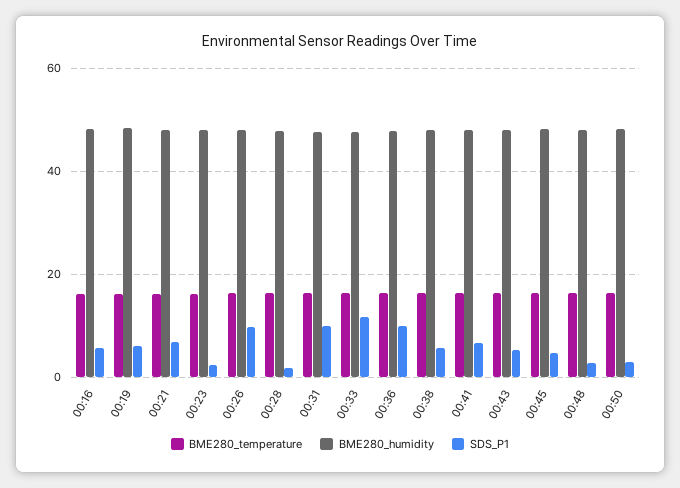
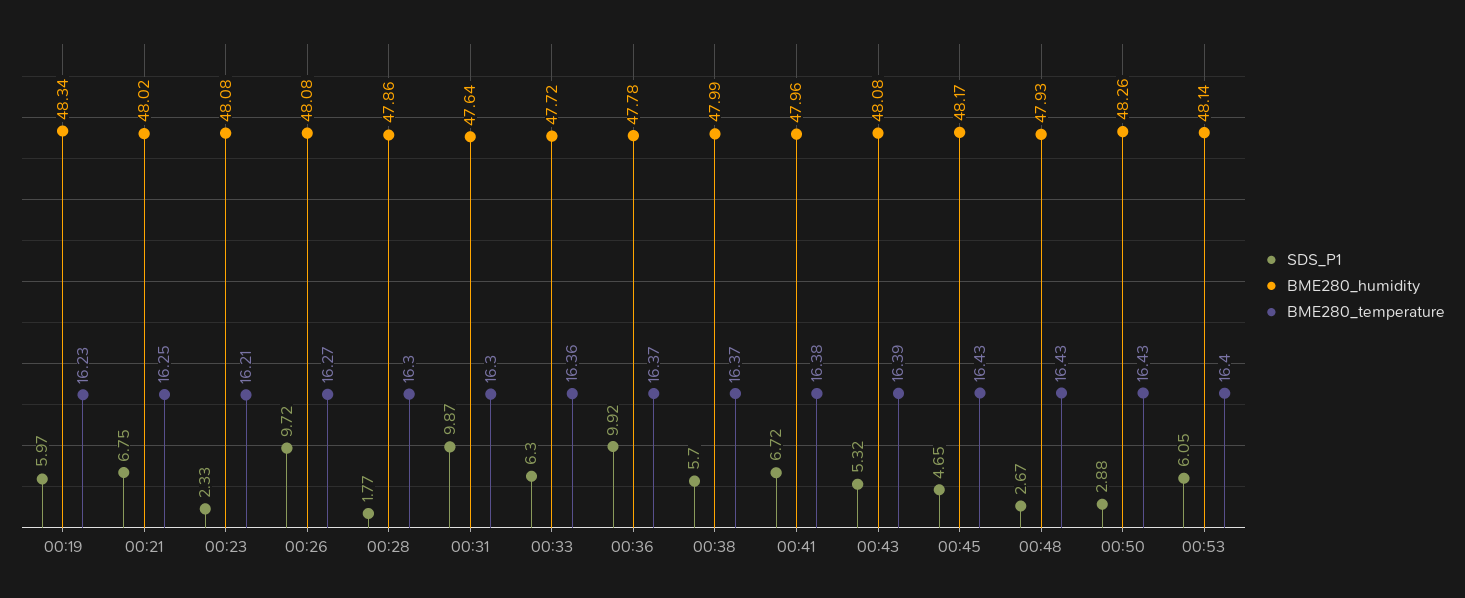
BME280_temperature, 00:16: 16 -> none
BME280_humidity, 00:16: 48 -> none
SDS_P1, 00:16: 6 -> none
SDS_P1, 00:33: 12 -> 6.3
SDS_P1, 00:53: none -> 6.05
BME280_humidity, 00:53: none -> 48.14
BME280_temperature, 00:53: none -> 16.4

